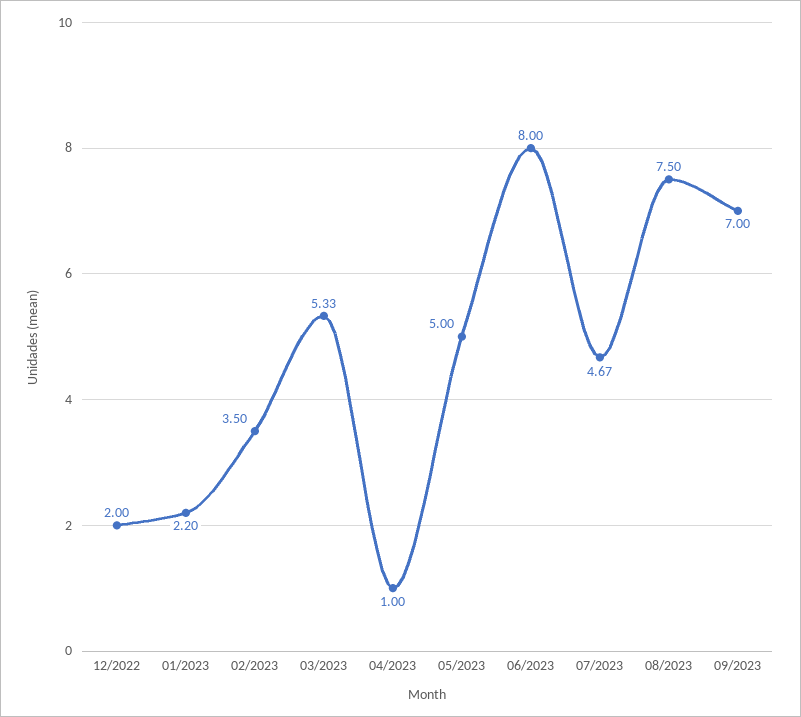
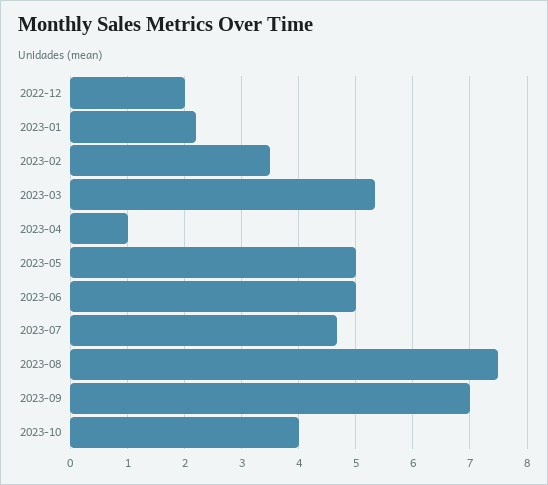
06/2023: 8 -> 5
2023-10: none -> 4

